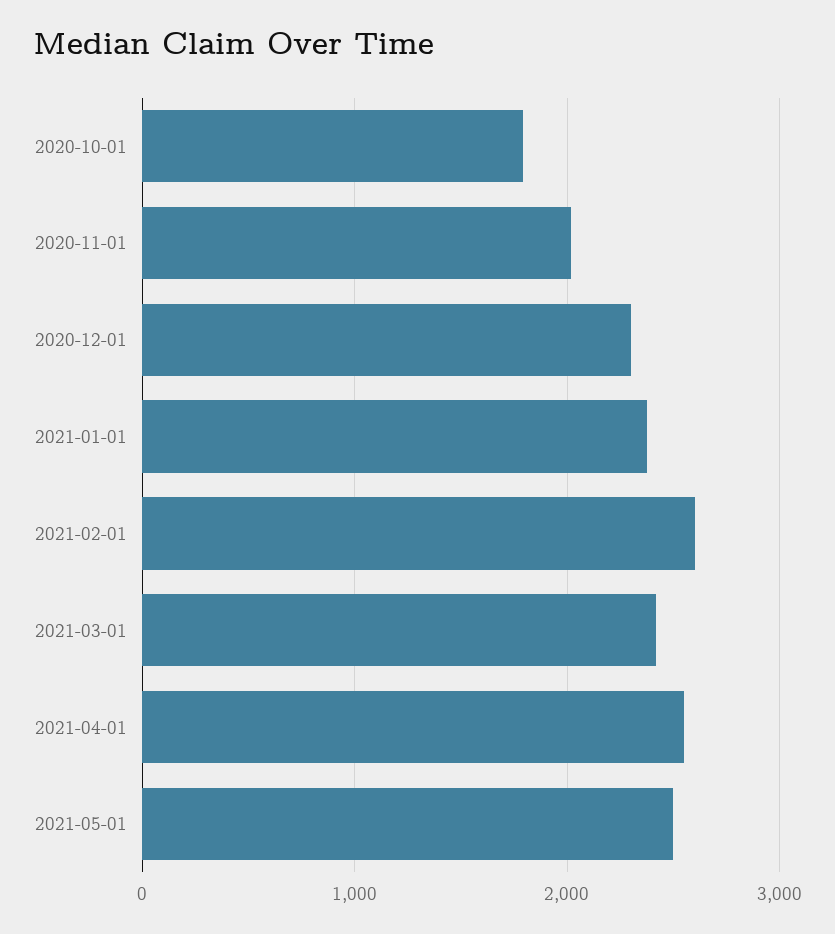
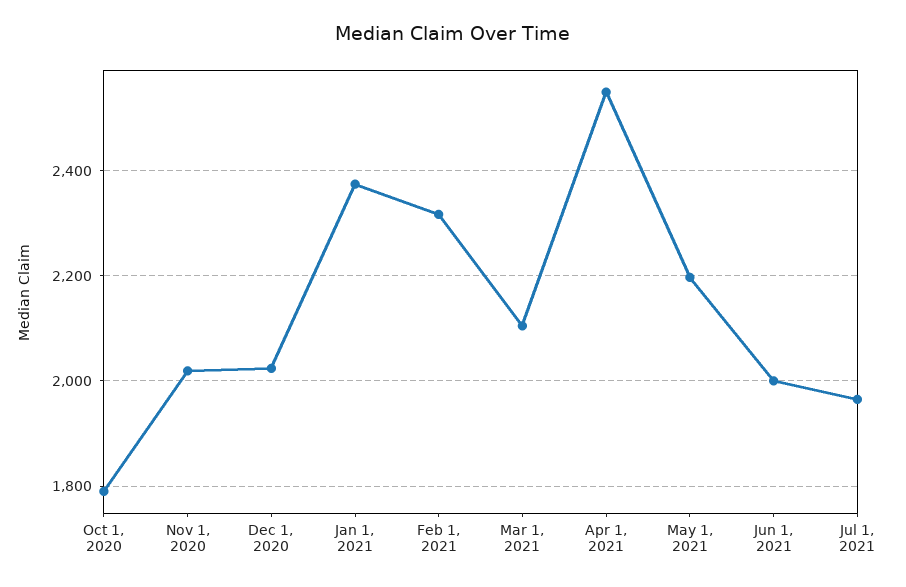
2020-12-01: 2300 -> 2020
2021-02-01: 2600 -> 2320
2021-03-01: 2400 -> 2100
2021-05-01: 2500 -> 2200
Jun 1, 2021: none -> 2000
Jul 1, 2021: none -> 1960

